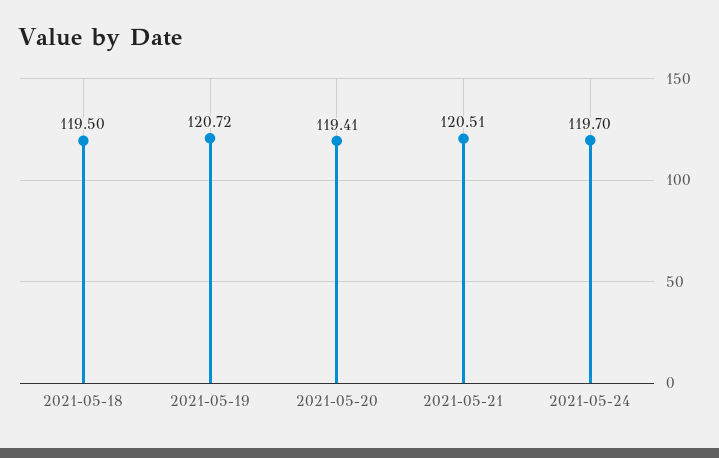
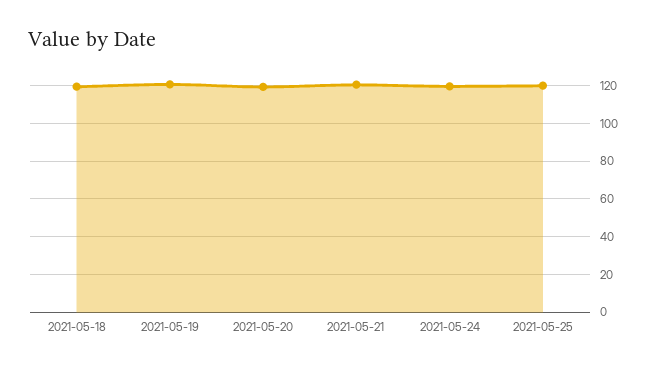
2021-05-25: none -> 120

